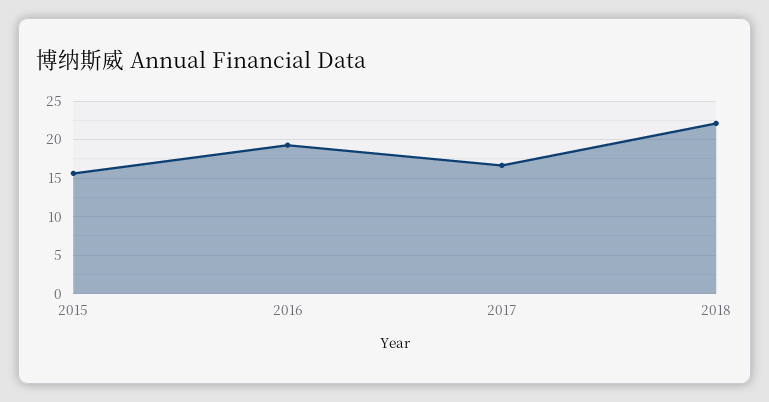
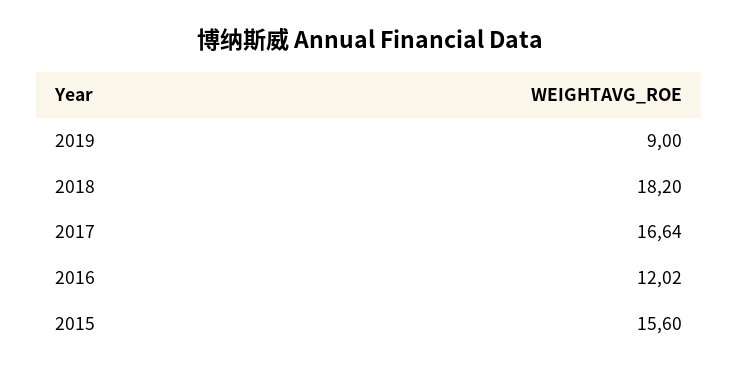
2016: 19 -> 12.02
2018: 22 -> 18.2
2019: none -> 9

